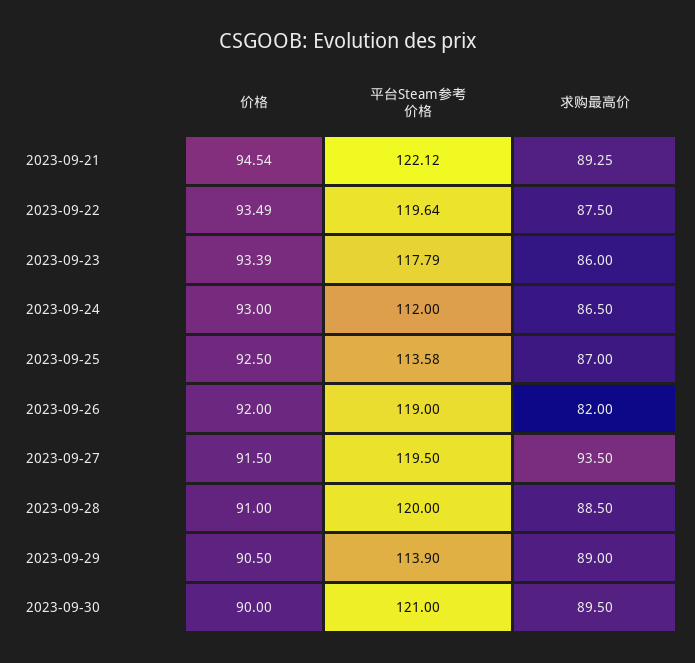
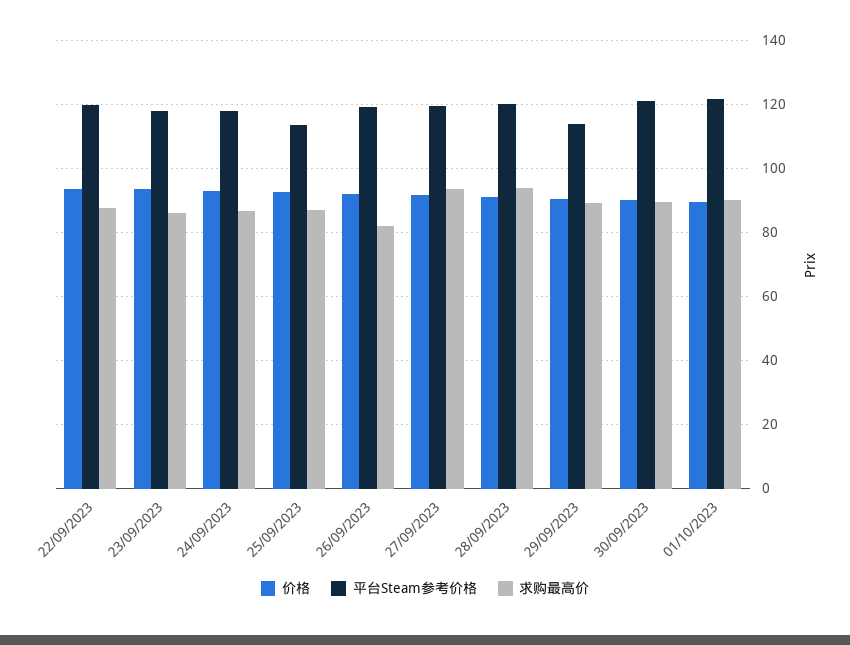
价格, 2023-09-21: 94.54 -> none
平台Steam参考价格, 2023-09-21: 122.12 -> none
求购最高价, 2023-09-21: 89.25 -> none
平台Steam参考价格, 2023-09-24: 112 -> 118
求购最高价, 2023-09-28: 88.5 -> 94
价格, 01/10/2023: none -> 90
平台Steam参考价格, 01/10/2023: none -> 122
求购最高价, 01/10/2023: none -> 90

